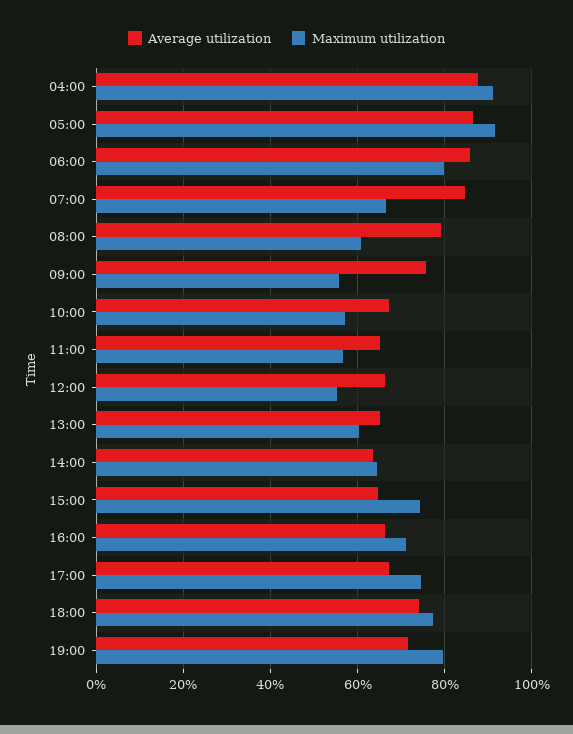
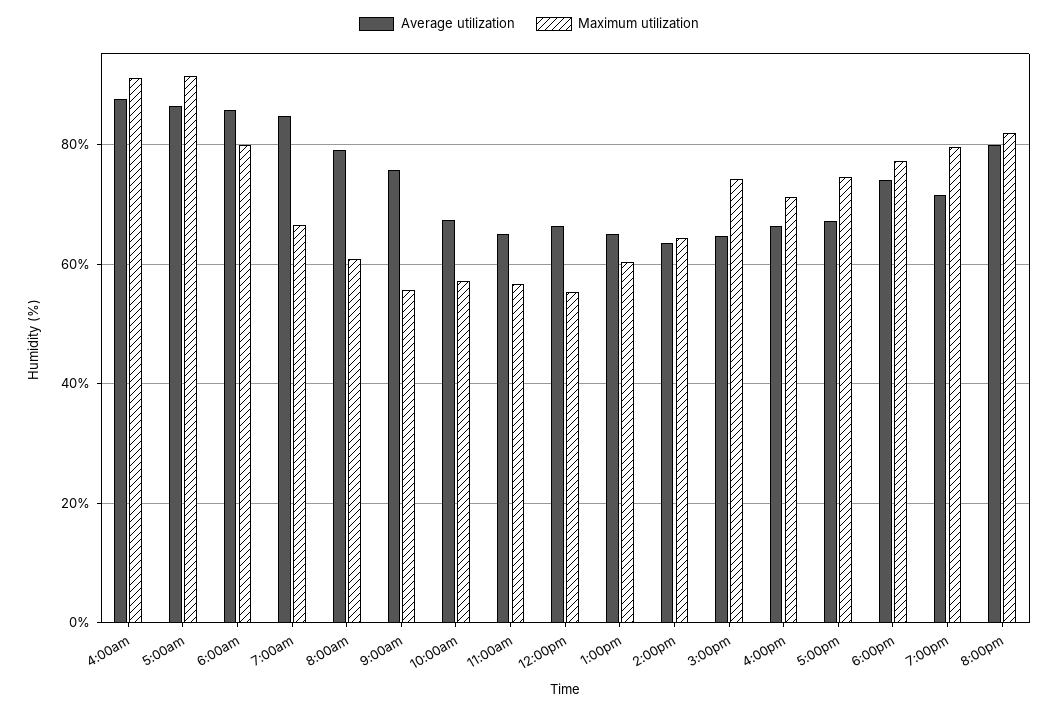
Average utilization, 8:00pm: none -> 80
Maximum utilization, 8:00pm: none -> 82

